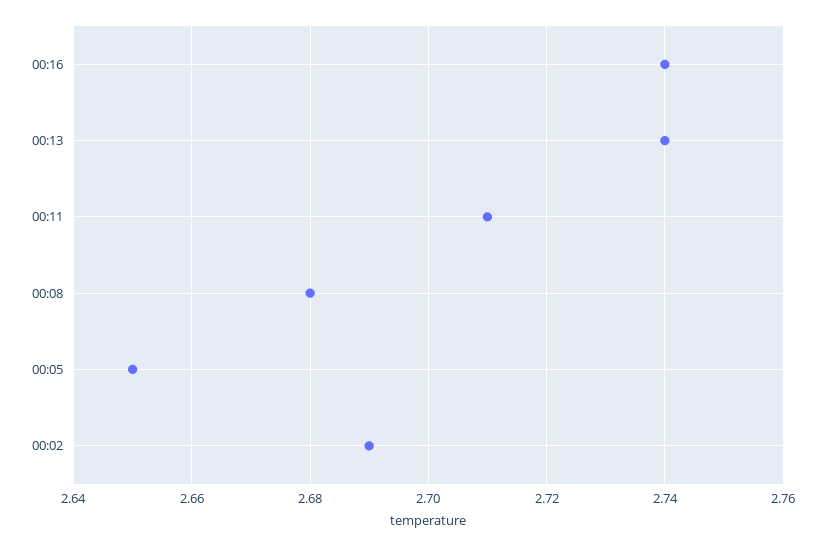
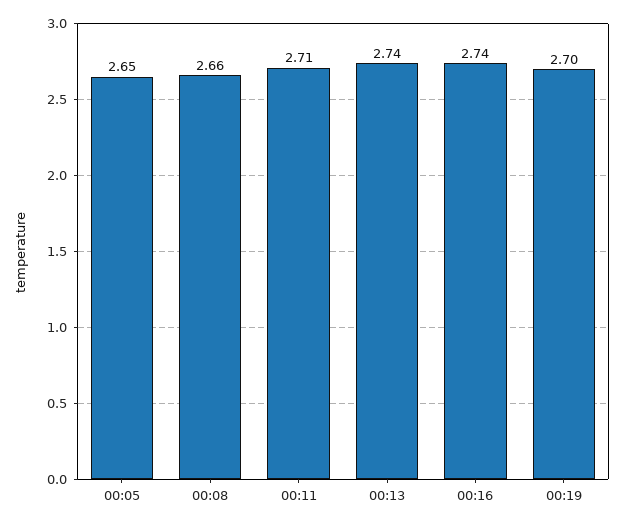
00:08: 2.68 -> 2.66
00:02: 2.69 -> none
00:19: none -> 2.7

